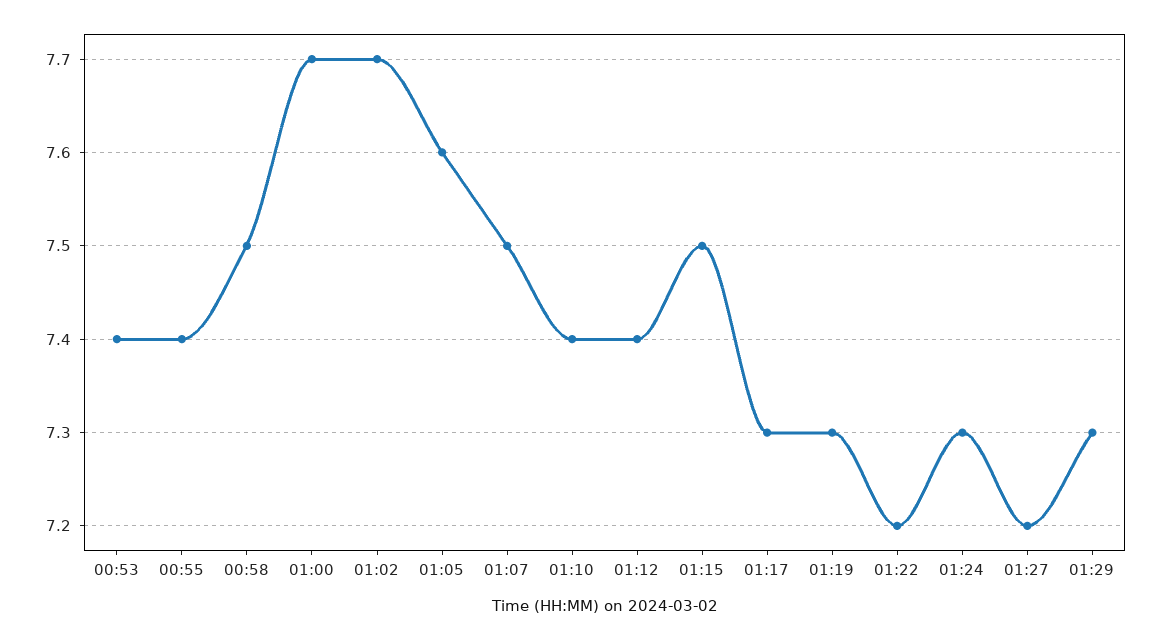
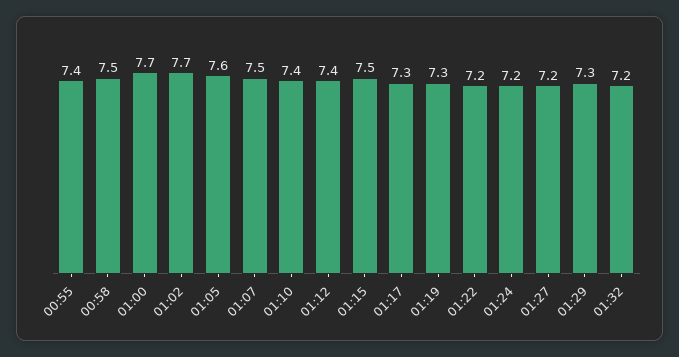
00:53: 7.4 -> none
01:24: 7.3 -> 7.2
01:32: none -> 7.2

